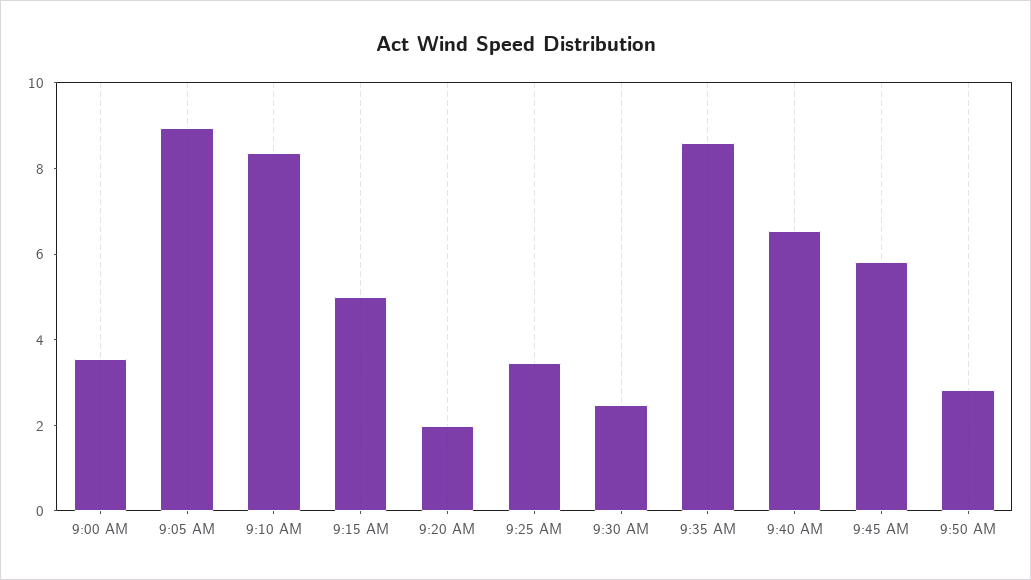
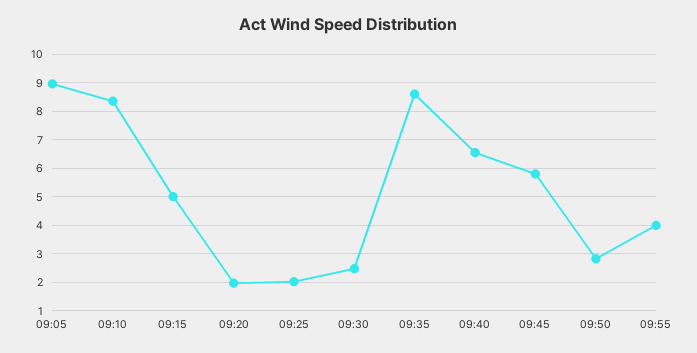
9:00 AM: 3.5 -> none
9:25 AM: 3.5 -> 2
09:55: none -> 4

